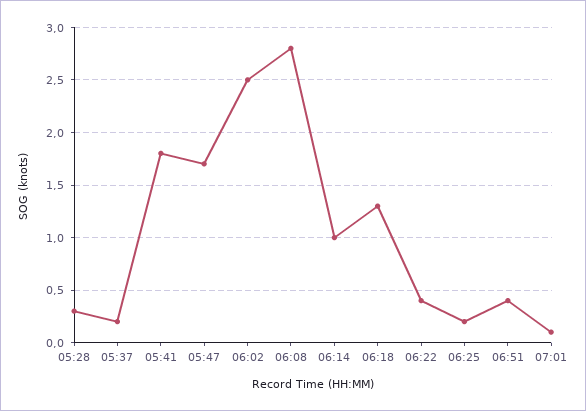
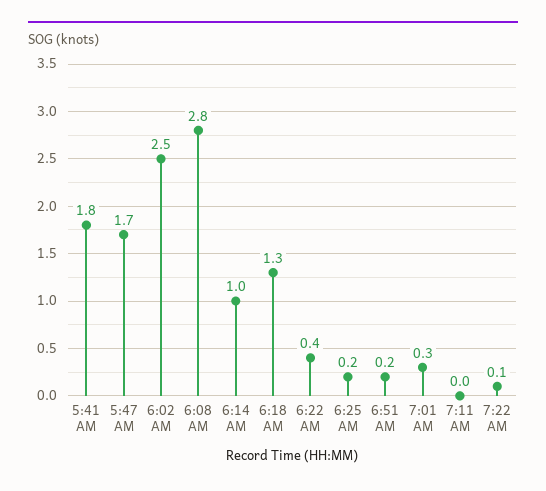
05:28: 0.3 -> none
05:37: 0.2 -> none
06:51: 0.4 -> 0.2
07:01: 0.1 -> 0.3
7:11 AM: none -> 0
7:22 AM: none -> 0.1

